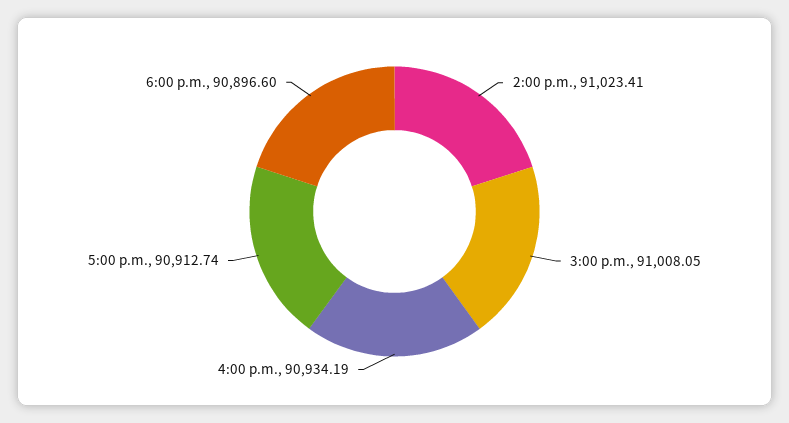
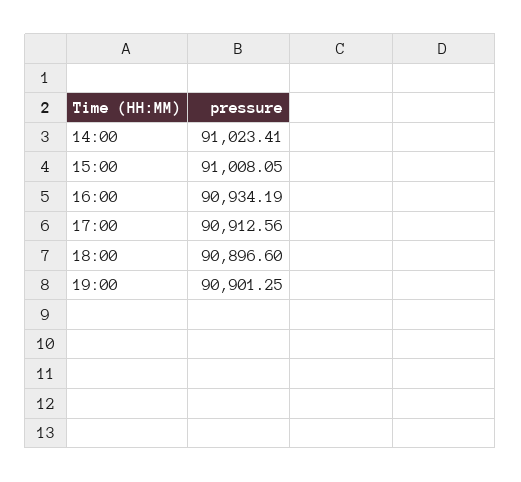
5:00 p.m.: 90912.74 -> 90912.56
19:00: none -> 90901.25

